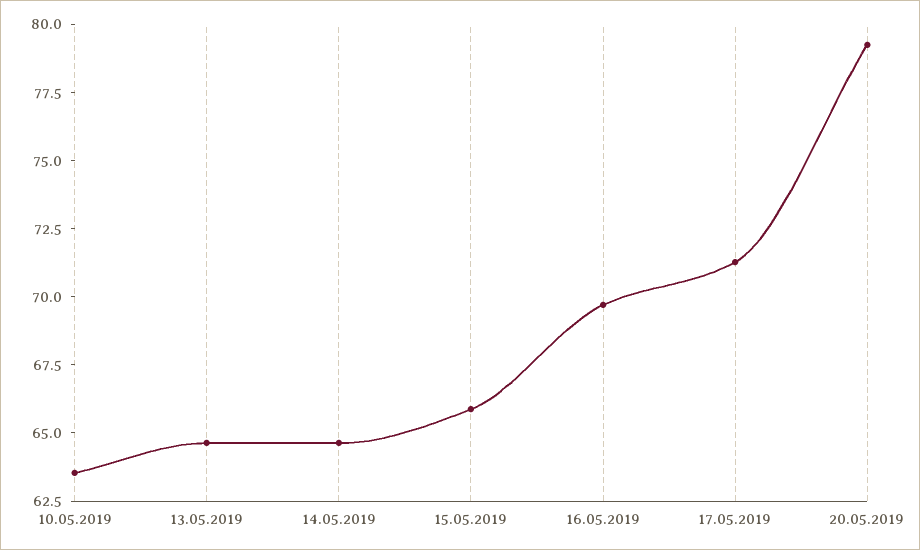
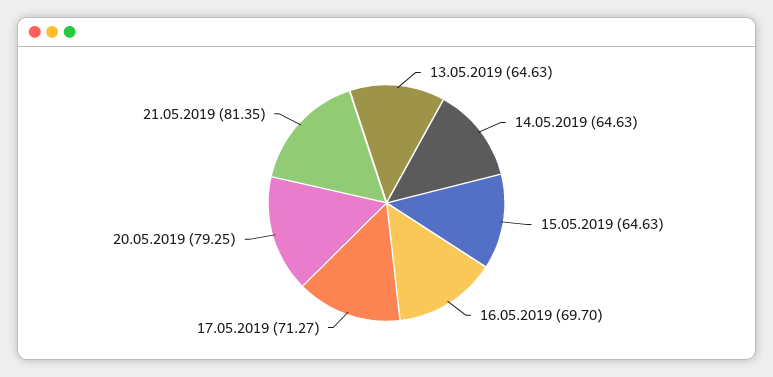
10.05.2019: 63.5 -> none
15.05.2019: 66 -> 64.63
21.05.2019: none -> 81.35

